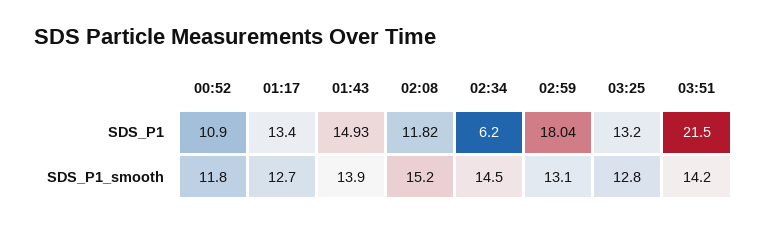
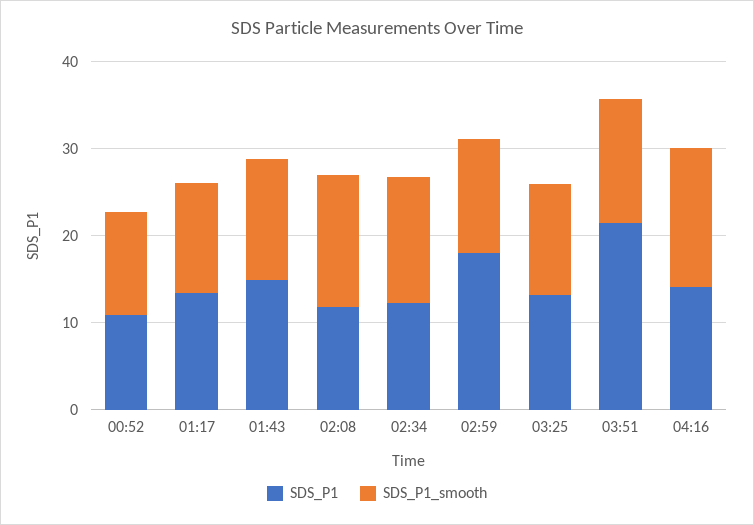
SDS_P1, 02:34: 6.2 -> 12
SDS_P1, 04:16: none -> 14
SDS_P1_smooth, 04:16: none -> 16

